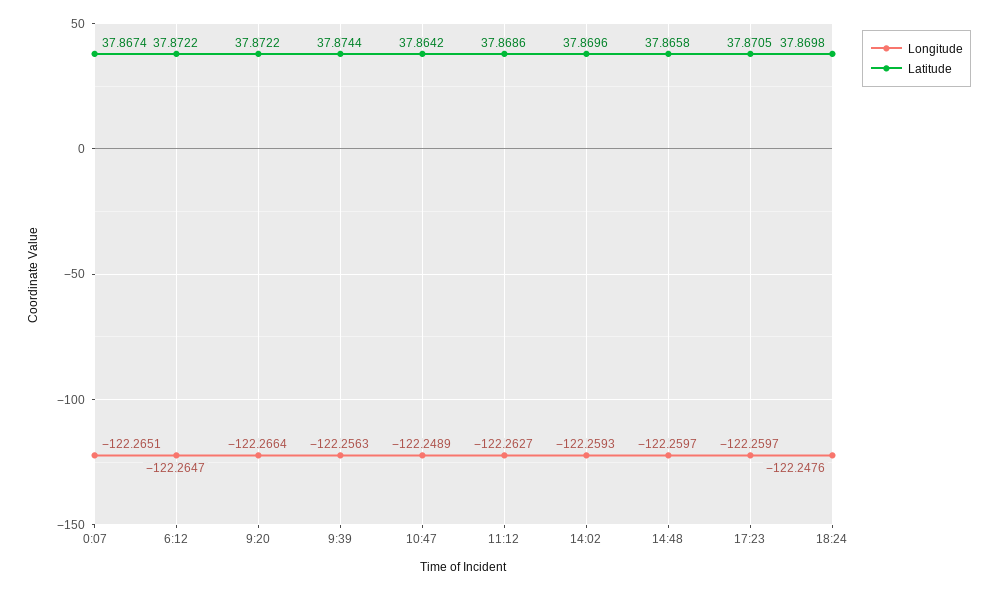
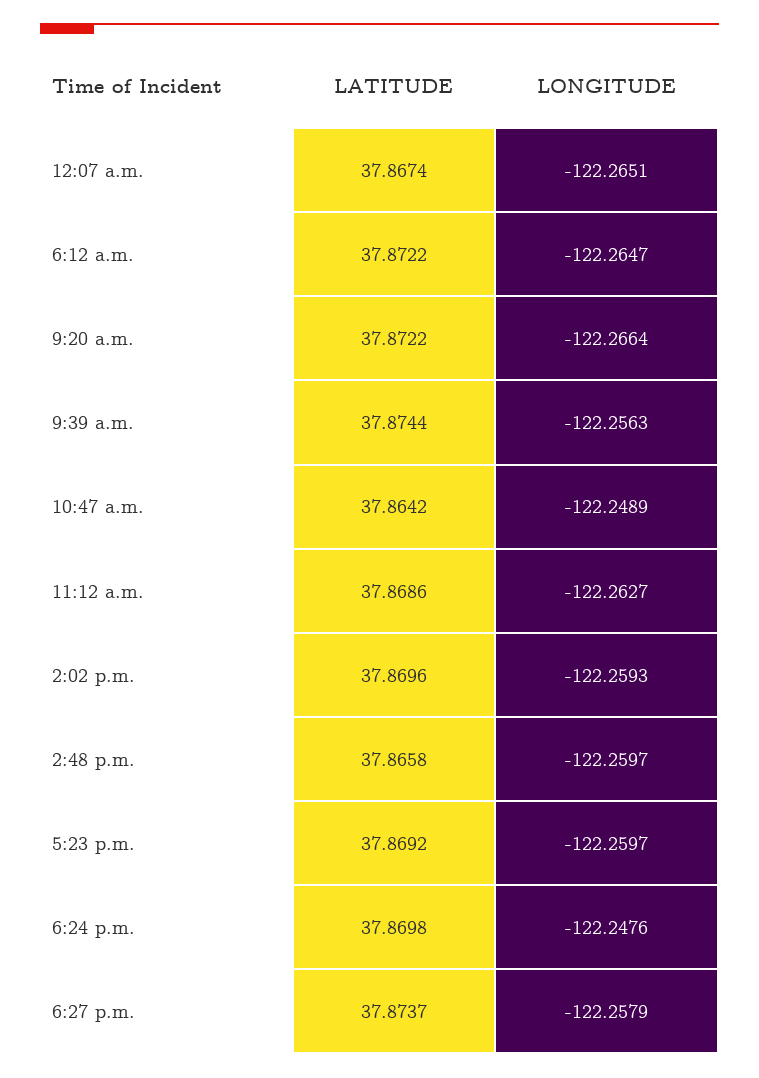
Latitude, 17:23: 37.8705 -> 37.8692
Latitude, 6:27 p.m.: none -> 37.8737
Longitude, 6:27 p.m.: none -> -122.2579

